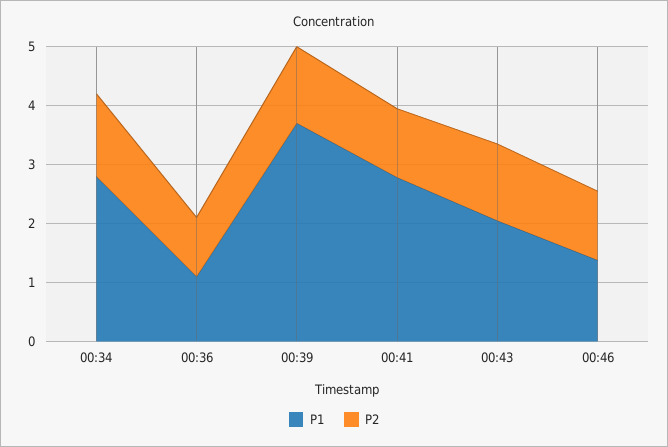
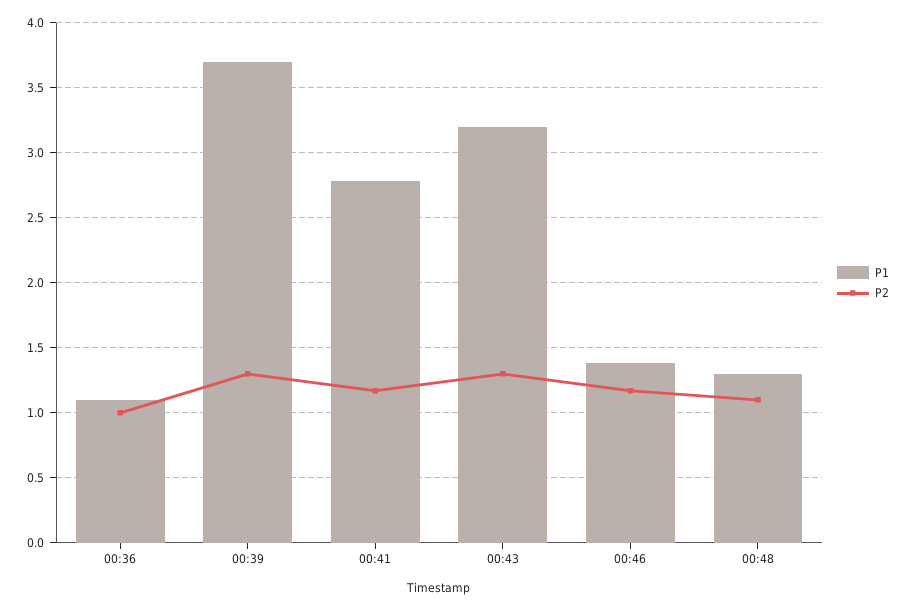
P1, 00:34: 2.8 -> none
P2, 00:34: 1.4 -> none
P1, 00:43: 2 -> 3.2
P1, 00:48: none -> 1.3
P2, 00:48: none -> 1.1

